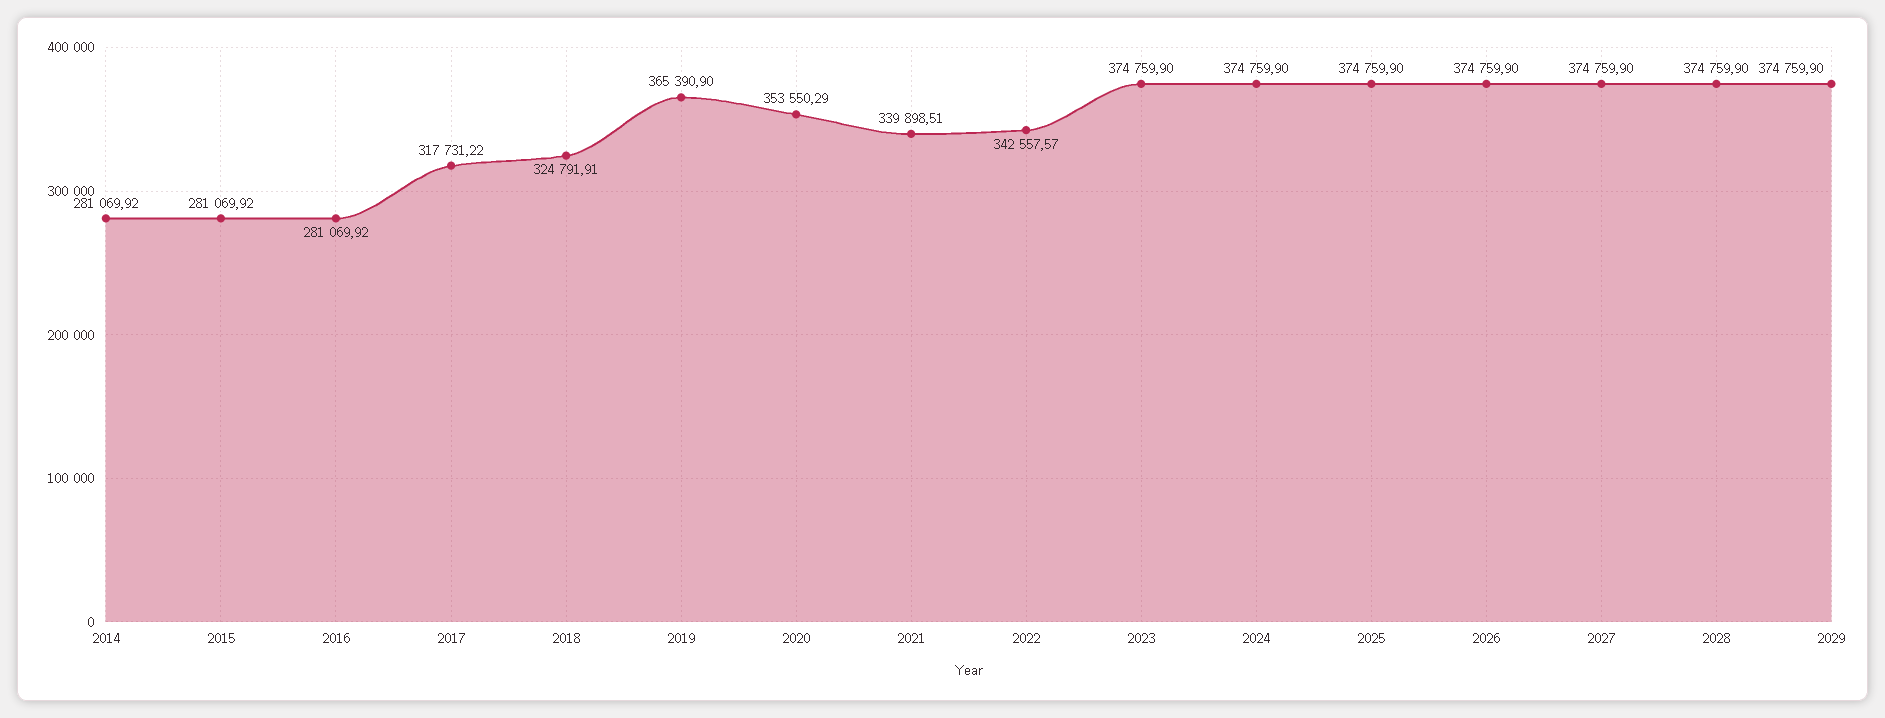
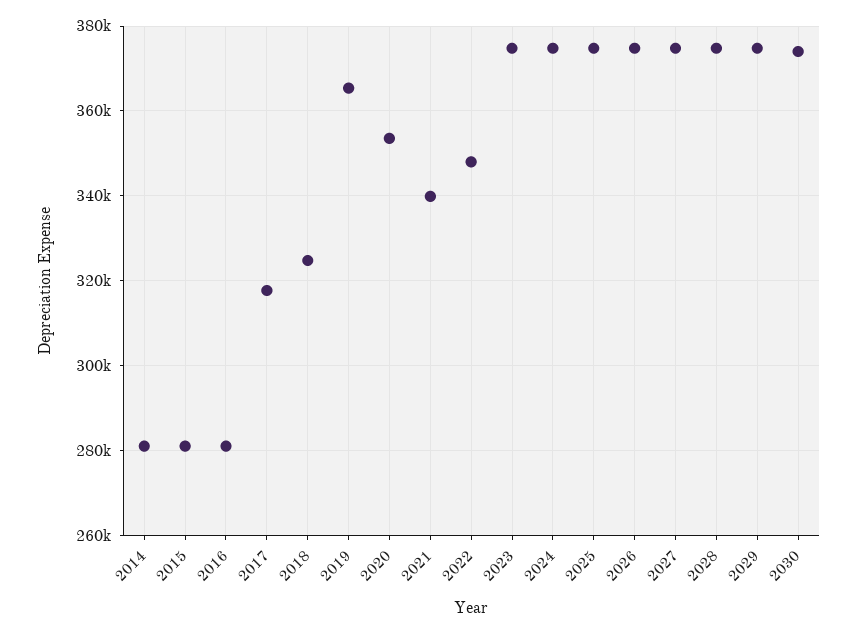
2022: 342557.57 -> 348000
2030: none -> 374000

